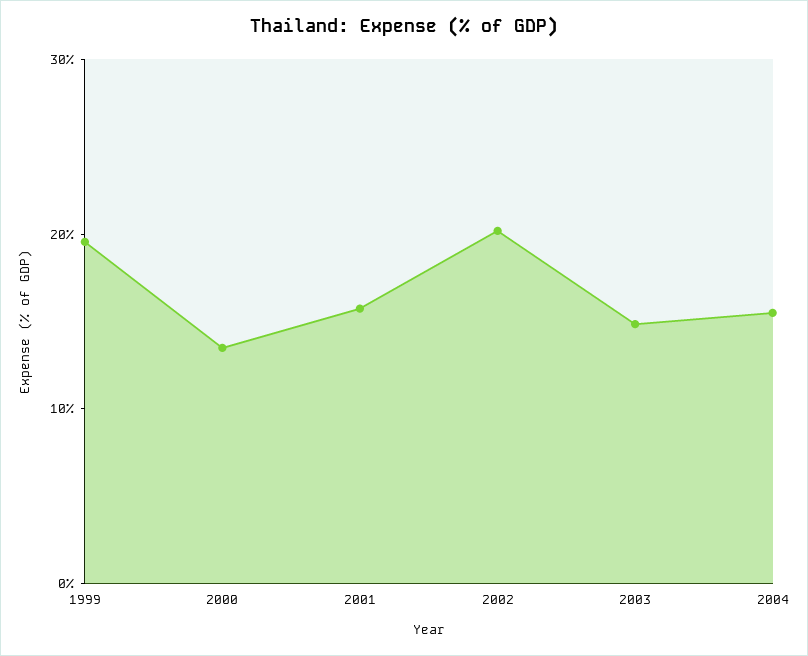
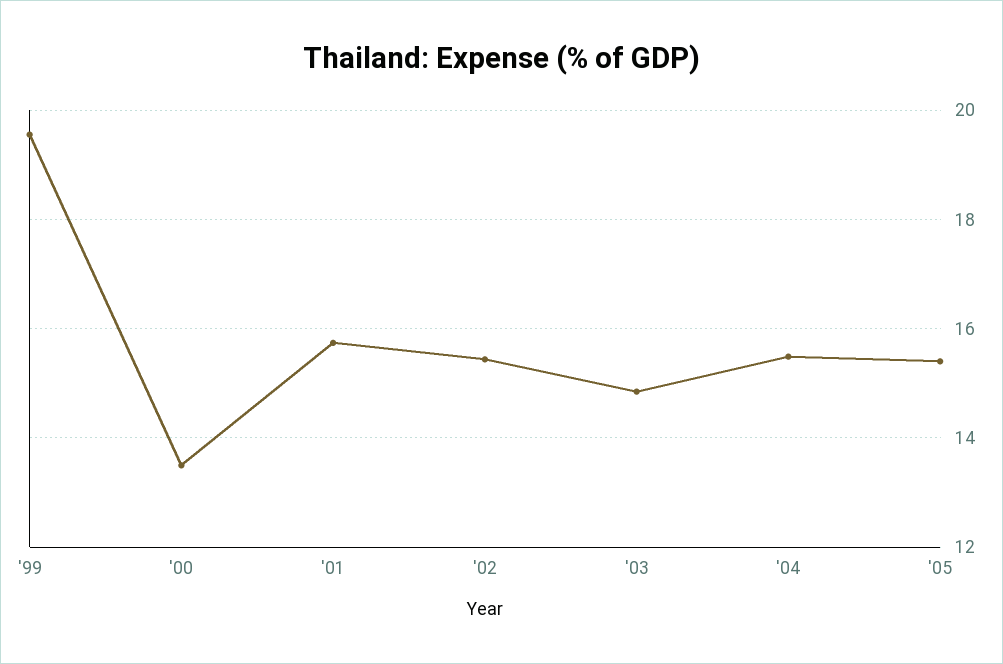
2002: 20 -> 15.4
'05: none -> 15.4

